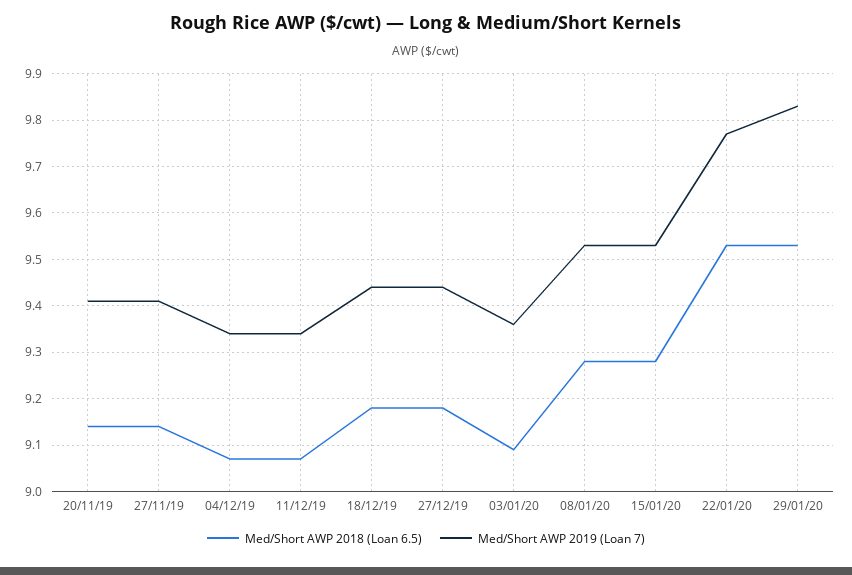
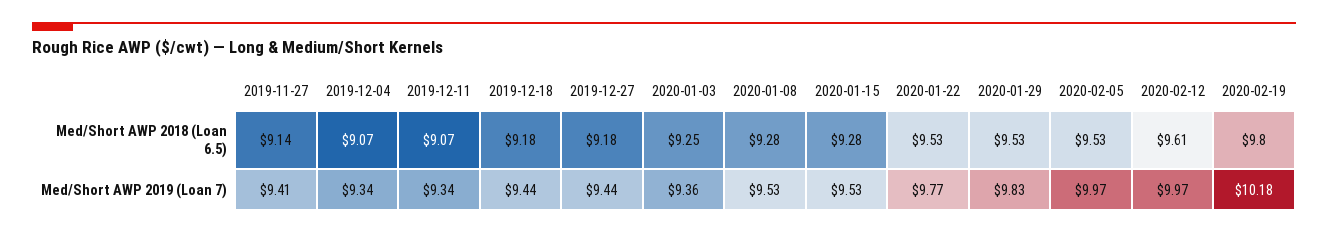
Med/Short AWP 2018 (Loan 6.5), 20/11/19: 9.15 -> none
Med/Short AWP 2019 (Loan 7), 20/11/19: 9.4 -> none
Med/Short AWP 2018 (Loan 6.5), 03/01/20: 9.1 -> 9.25
Med/Short AWP 2018 (Loan 6.5), 2020-02-05: none -> 9.53
Med/Short AWP 2018 (Loan 6.5), 2020-02-12: none -> 9.61
Med/Short AWP 2018 (Loan 6.5), 2020-02-19: none -> 9.8
Med/Short AWP 2019 (Loan 7), 2020-02-05: none -> 9.97
Med/Short AWP 2019 (Loan 7), 2020-02-12: none -> 9.97
Med/Short AWP 2019 (Loan 7), 2020-02-19: none -> 10.18

